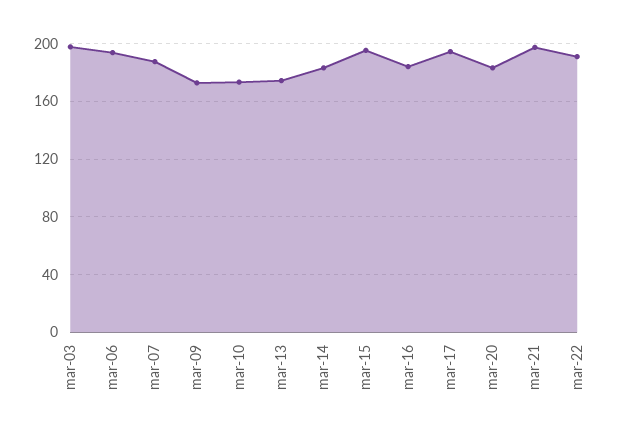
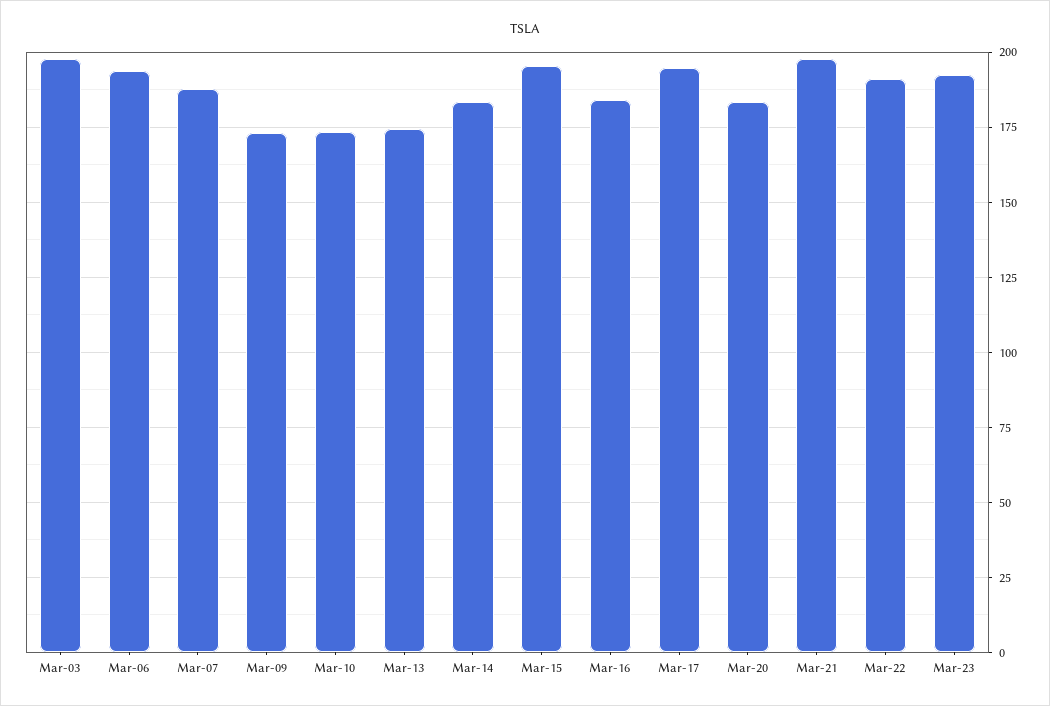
Mar-23: none -> 192.5

